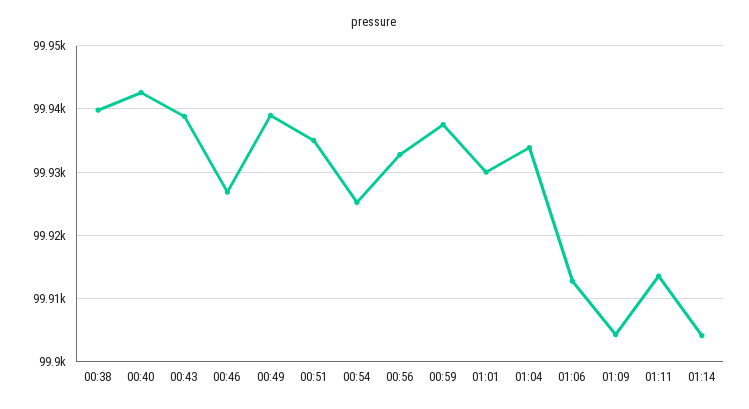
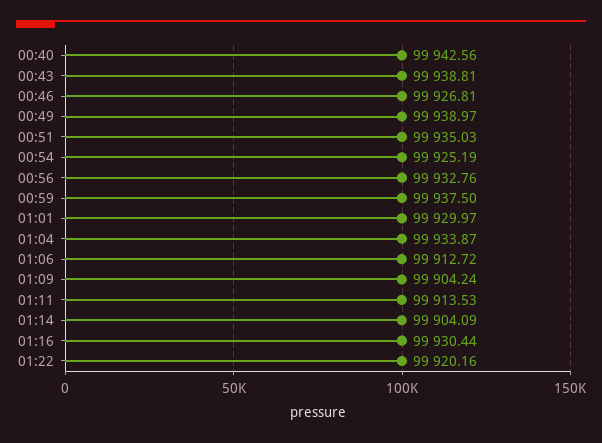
00:38: 99940 -> none
01:16: none -> 99930.44
01:22: none -> 99920.16

